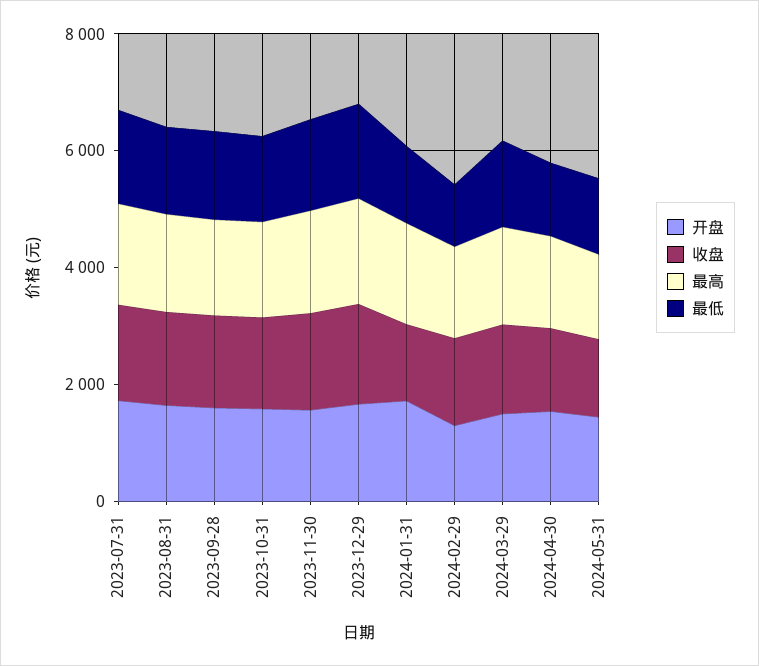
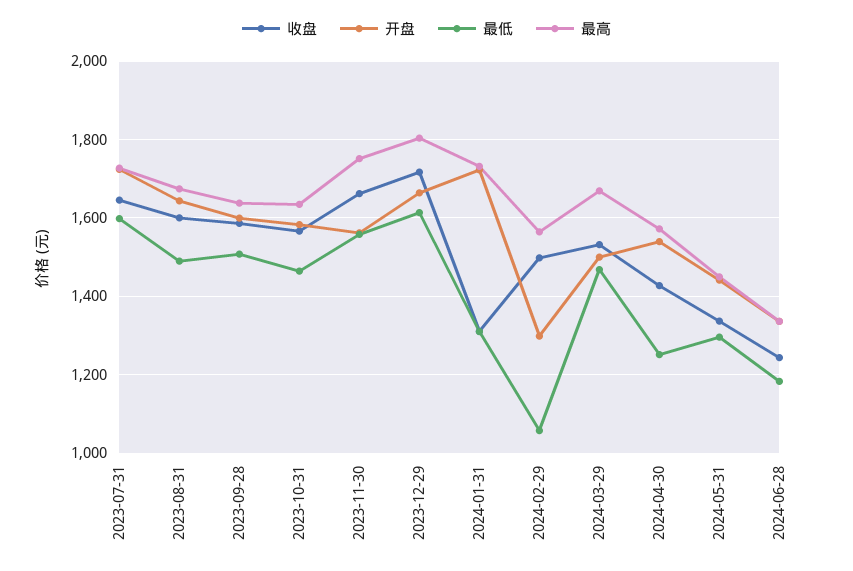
收盘, 2024-06-28: none -> 1240
开盘, 2024-06-28: none -> 1340
最低, 2024-06-28: none -> 1180
最高, 2024-06-28: none -> 1340

